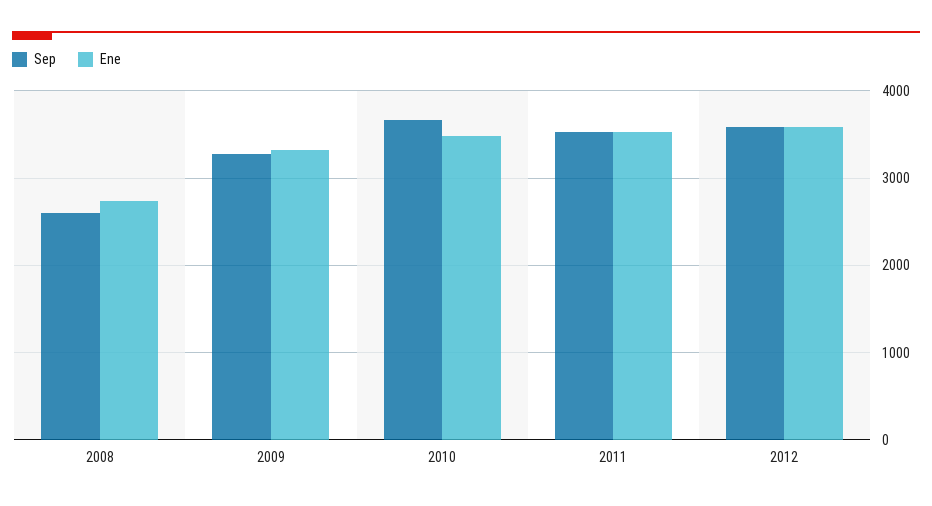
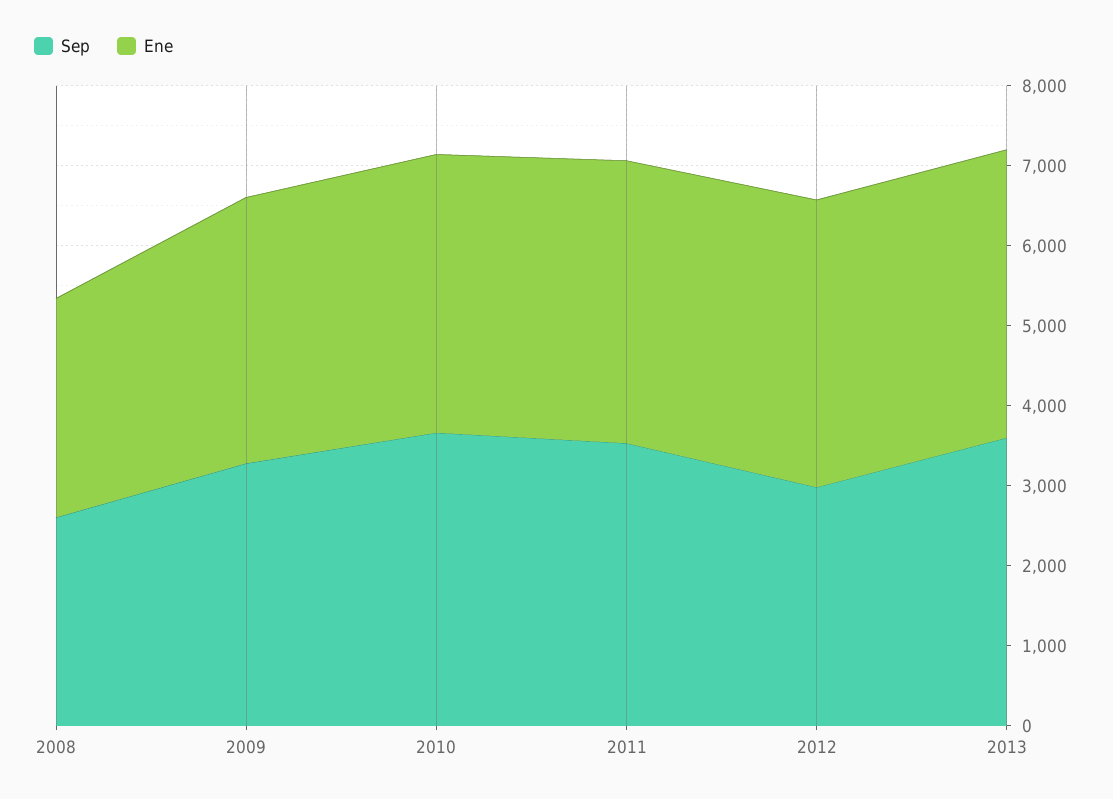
Sep, 2012: 3600 -> 3000
Sep, 2013: none -> 3600
Ene, 2013: none -> 3600

